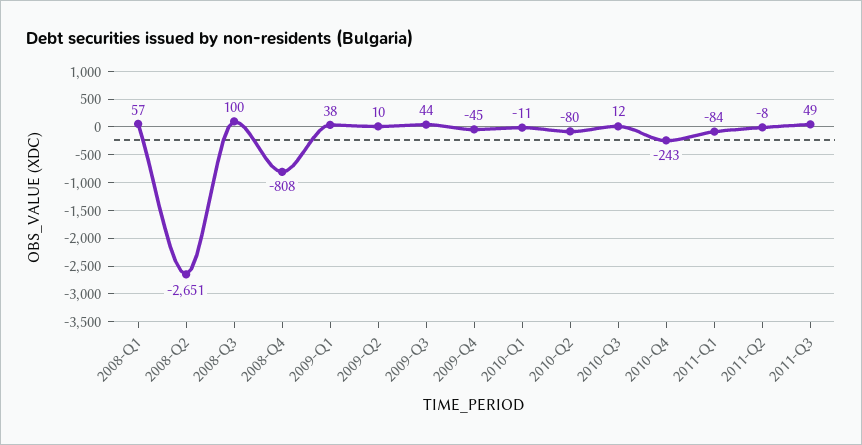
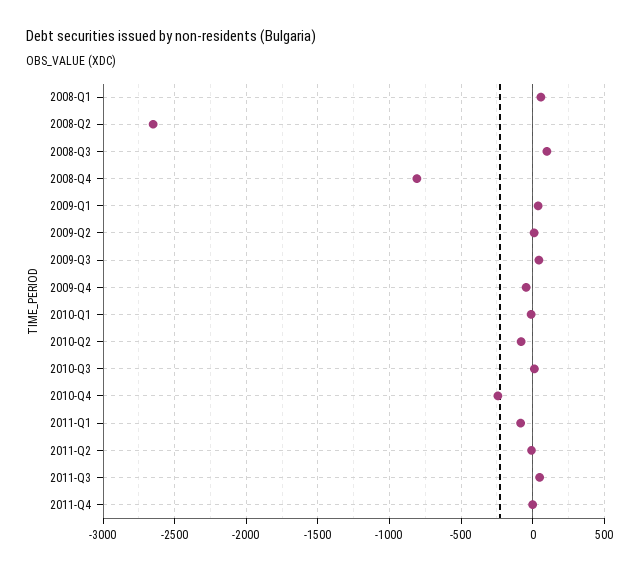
2011-Q4: none -> 0

